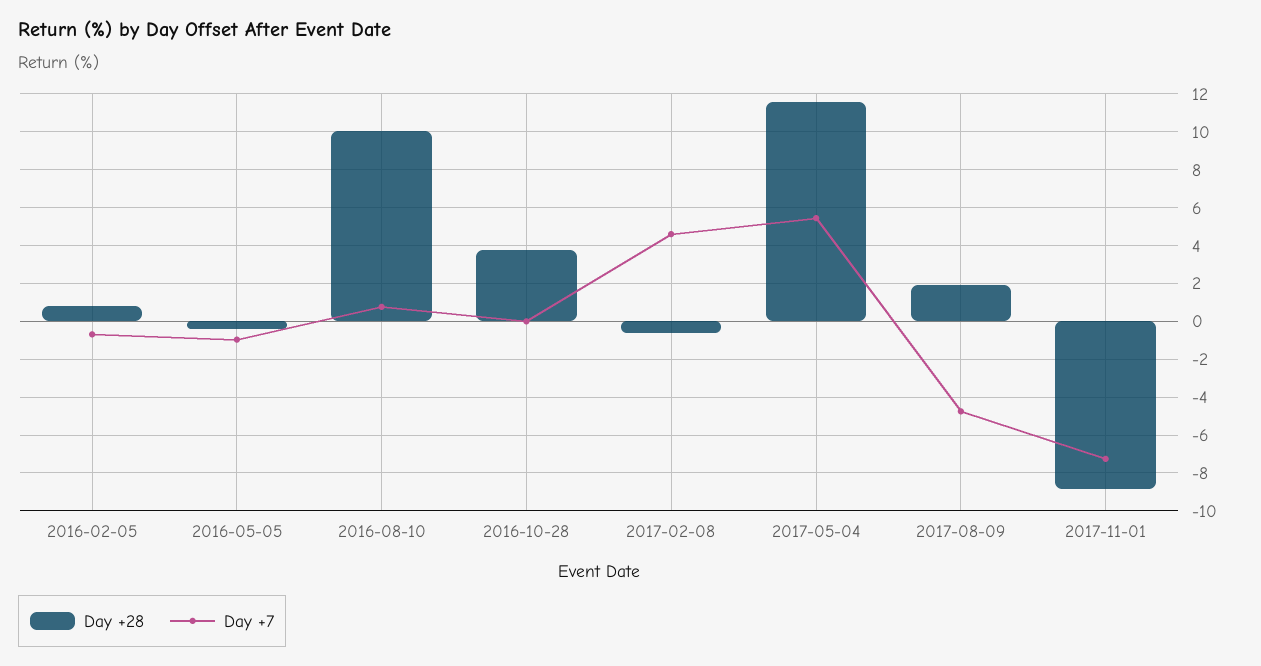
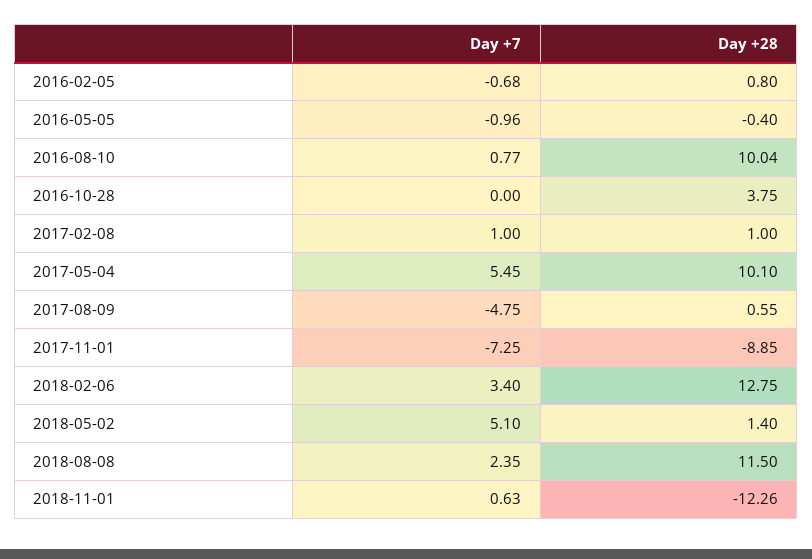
Day +28, 2017-02-08: -0.5 -> 1
Day +7, 2017-02-08: 4.5 -> 1
Day +28, 2017-05-04: 11.5 -> 10.1
Day +28, 2017-08-09: 2 -> 0.55
Day +7, 2018-02-06: none -> 3.4
Day +28, 2018-02-06: none -> 12.75
Day +7, 2018-05-02: none -> 5.1
Day +28, 2018-05-02: none -> 1.4
Day +7, 2018-08-08: none -> 2.35
Day +28, 2018-08-08: none -> 11.5
Day +7, 2018-11-01: none -> 0.63
Day +28, 2018-11-01: none -> -12.26

